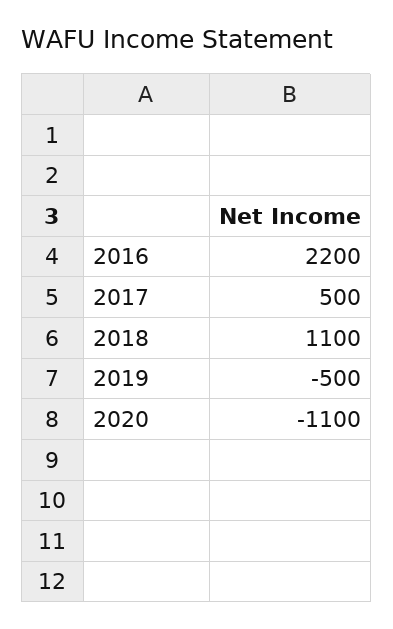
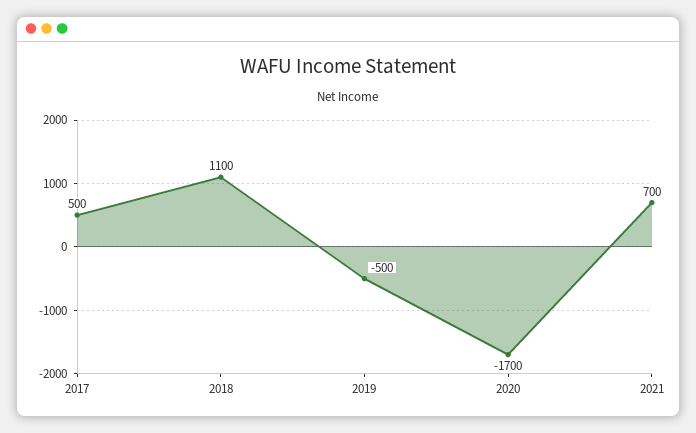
2016: 2200 -> none
2020: -1100 -> -1700
2021: none -> 700

